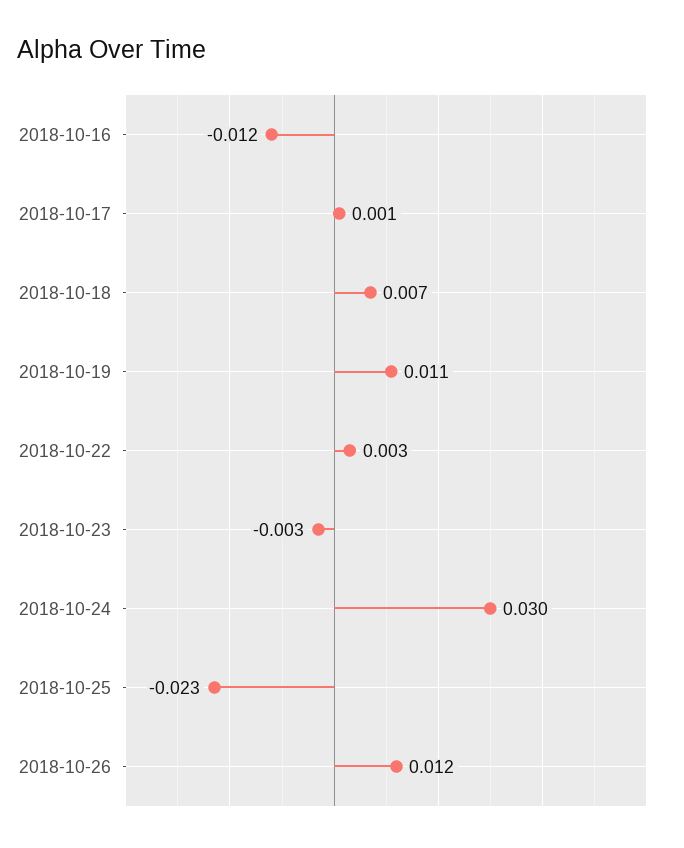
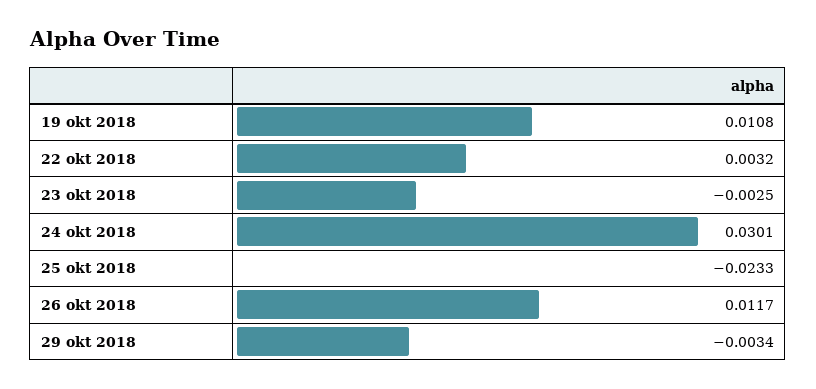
2018-10-16: -0.012 -> none
2018-10-17: 0.001 -> none
2018-10-18: 0.007 -> none
29 okt 2018: none -> -0.0034

